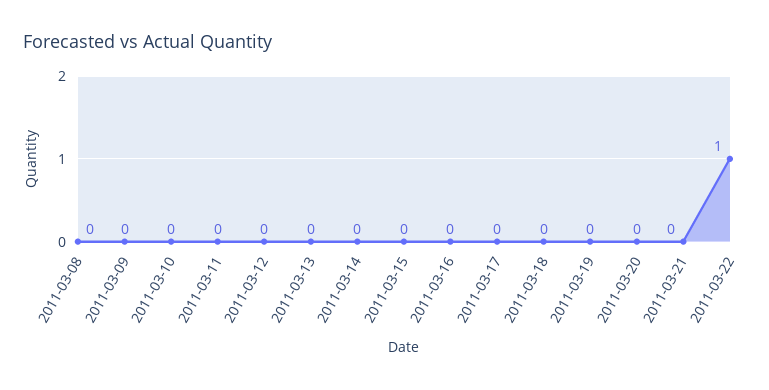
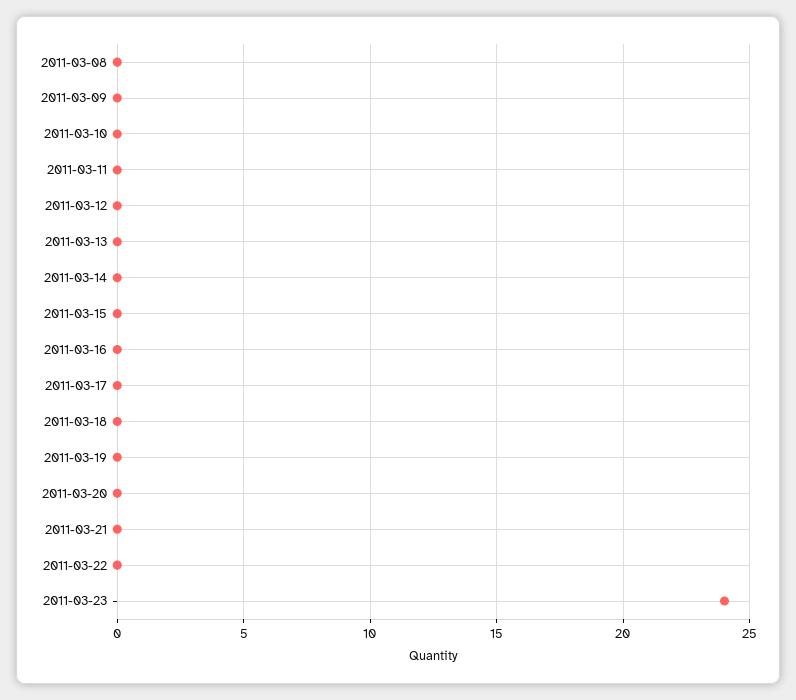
2011-03-22: 1 -> 0
2011-03-23: none -> 24

